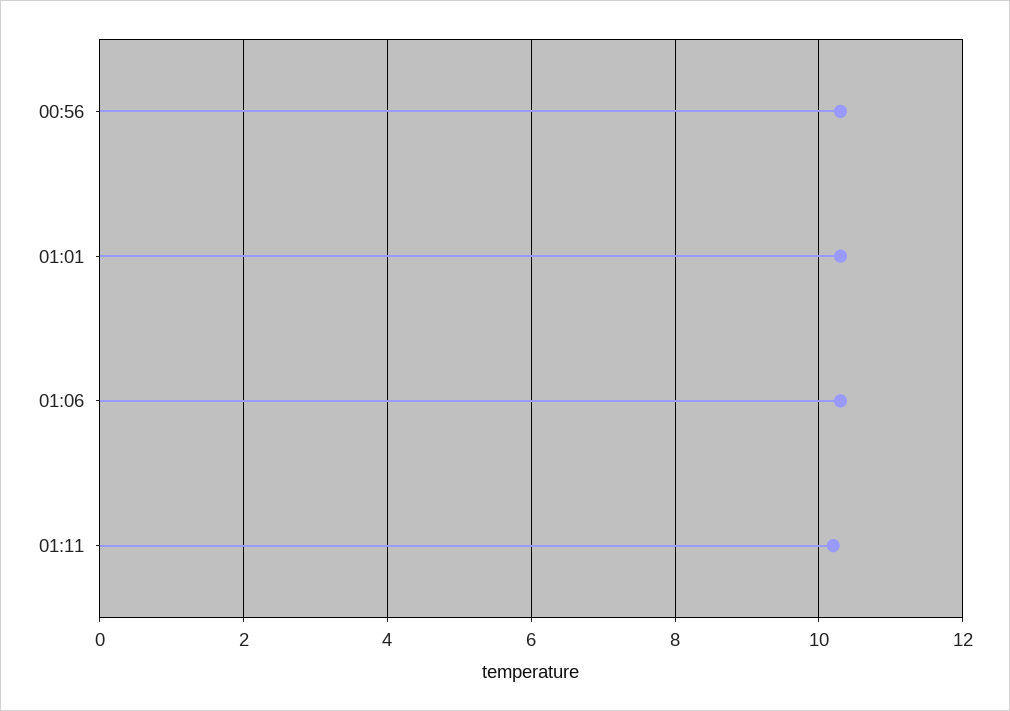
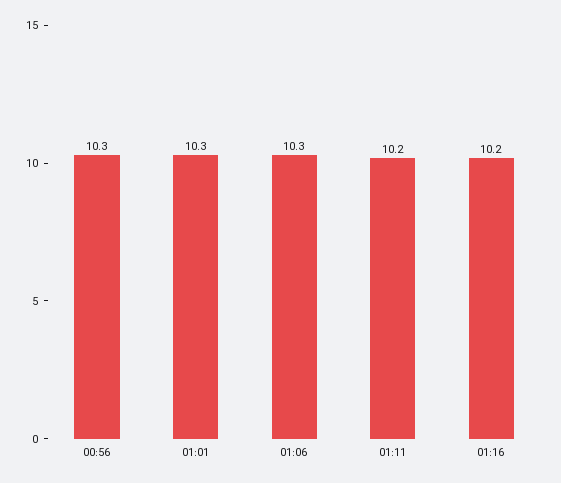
01:16: none -> 10.2

